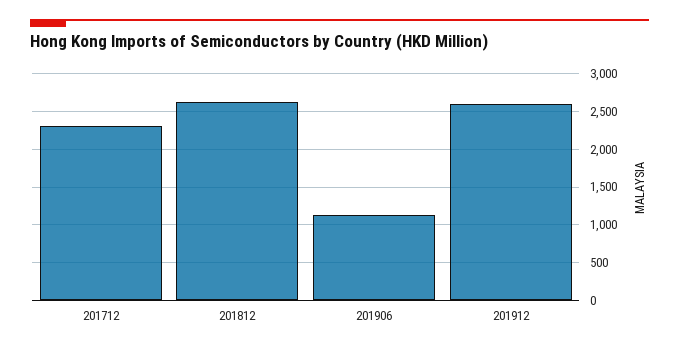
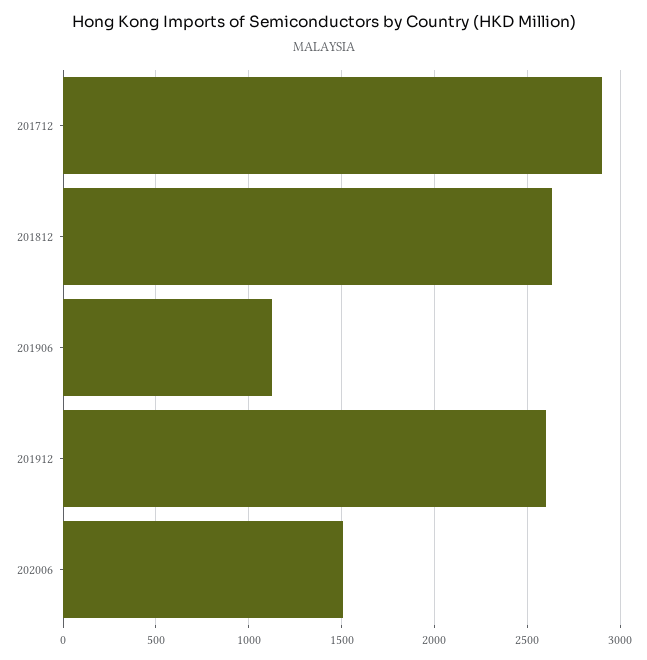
201712: 2300 -> 2900
202006: none -> 1500

